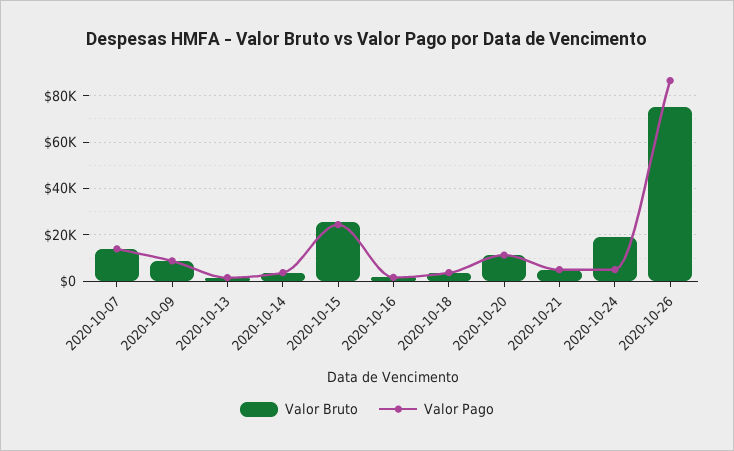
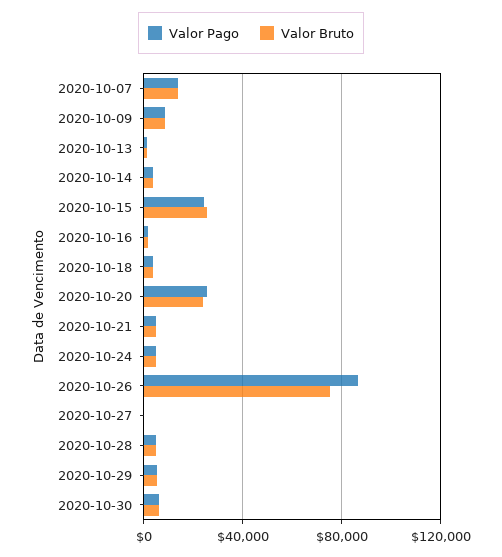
Valor Bruto, 2020-10-20: 10000 -> 25000
Valor Pago, 2020-10-20: 10000 -> 25000
Valor Bruto, 2020-10-24: 20000 -> 5000
Valor Pago, 2020-10-27: none -> 0
Valor Bruto, 2020-10-27: none -> 0
Valor Pago, 2020-10-28: none -> 5000
Valor Bruto, 2020-10-28: none -> 5000
Valor Pago, 2020-10-29: none -> 5000
Valor Bruto, 2020-10-29: none -> 5000
Valor Pago, 2020-10-30: none -> 5000
Valor Bruto, 2020-10-30: none -> 5000

